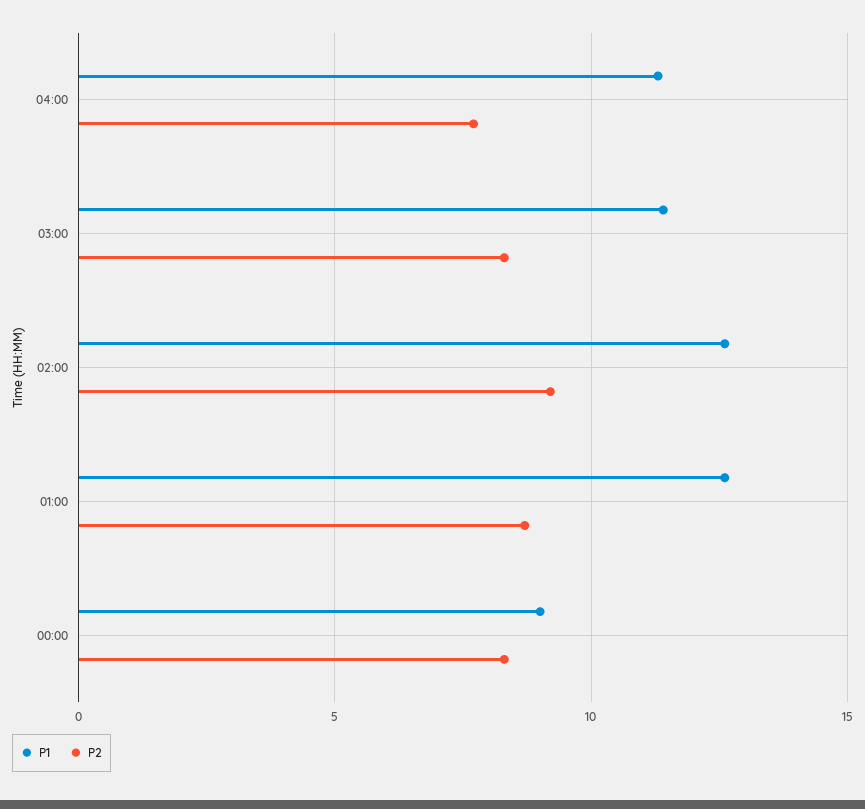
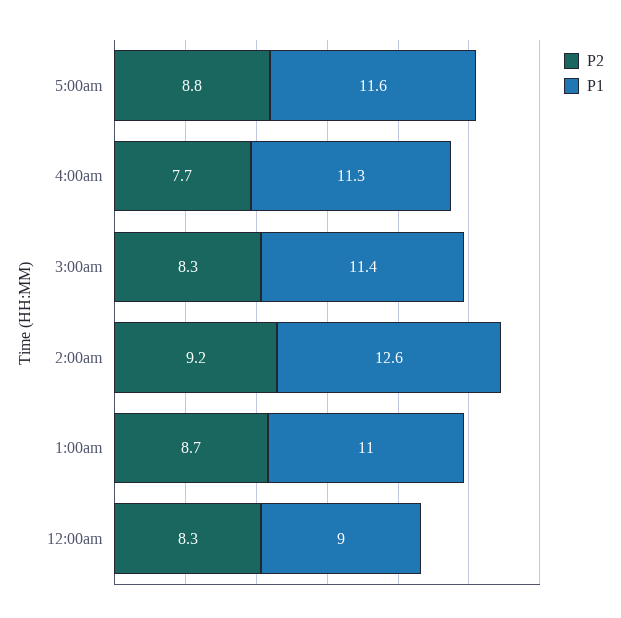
P1, 01:00: 12.5 -> 11
P2, 5:00am: none -> 8.8
P1, 5:00am: none -> 11.6

